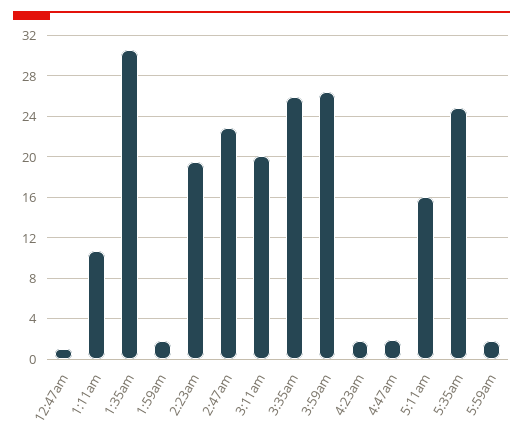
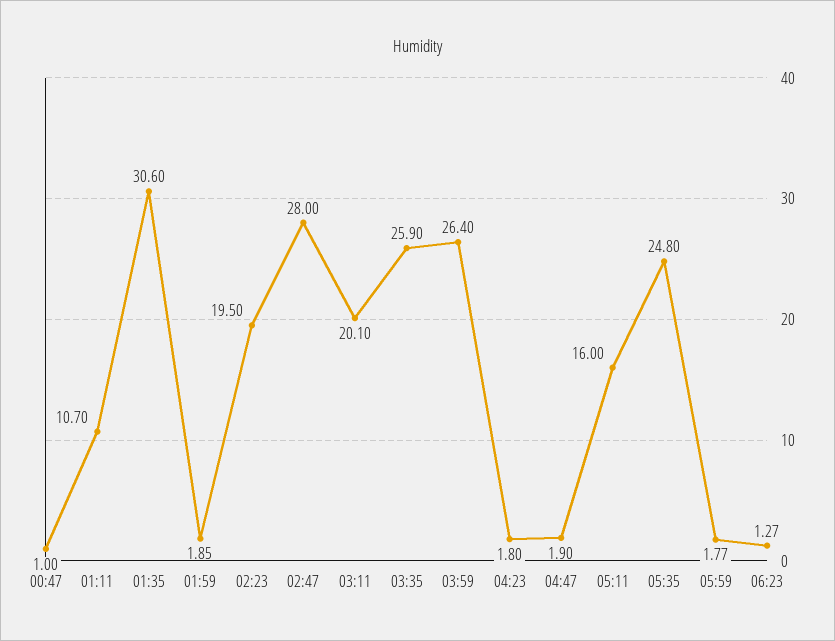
2:47am: 23 -> 28
06:23: none -> 1.27

